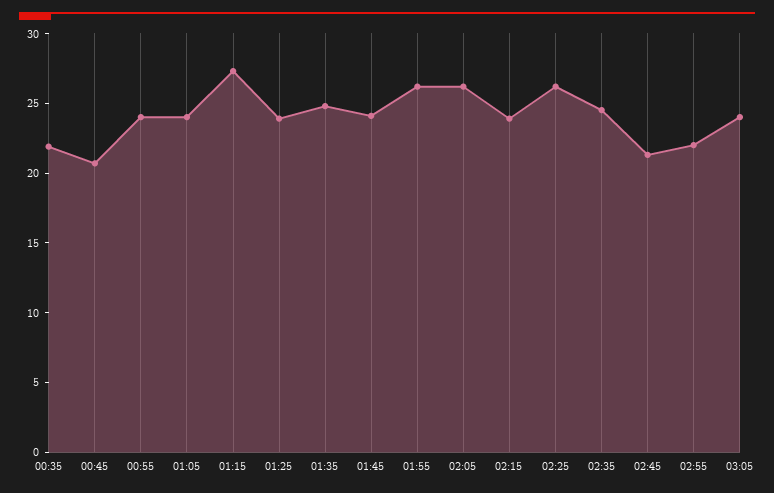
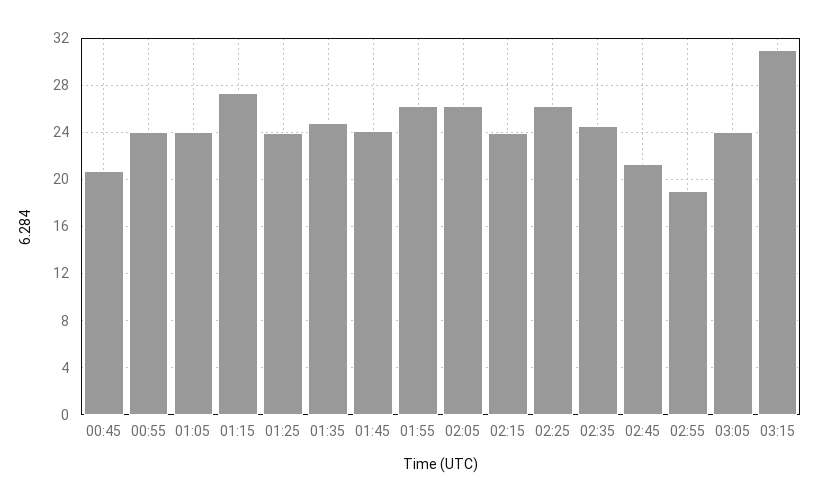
00:35: 22 -> none
02:55: 22 -> 19
03:15: none -> 31

